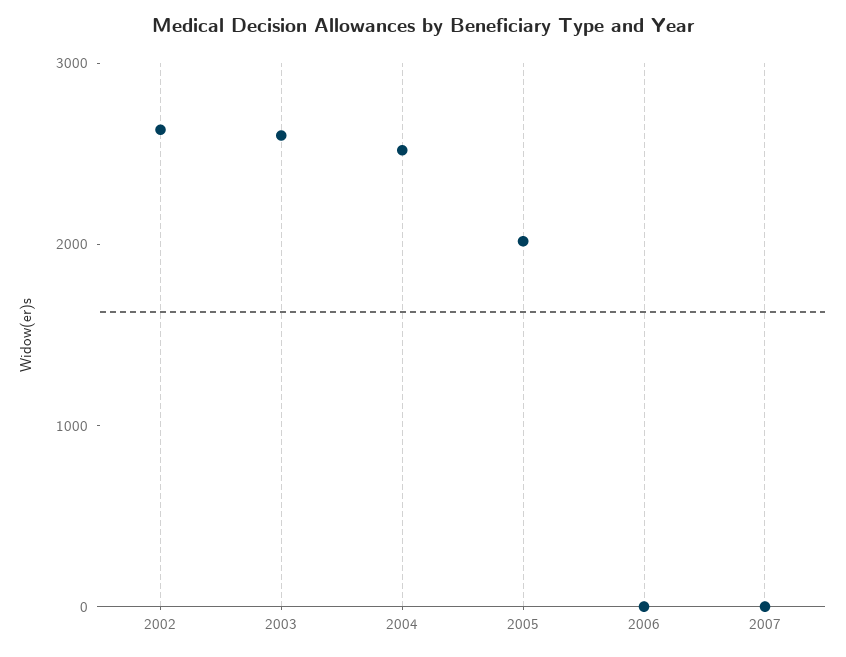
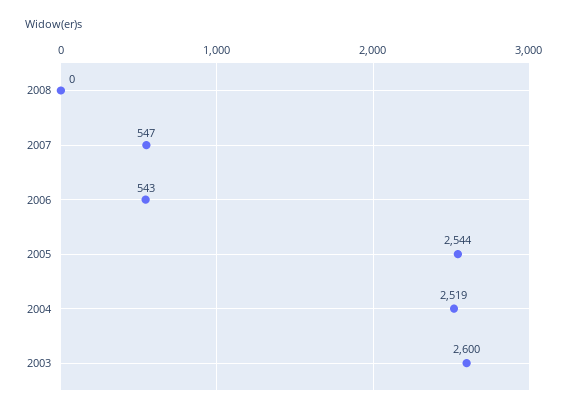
2002: 2600 -> none
2005: 2000 -> 2544
2006: 0 -> 543
2007: 0 -> 547
2008: none -> 0

